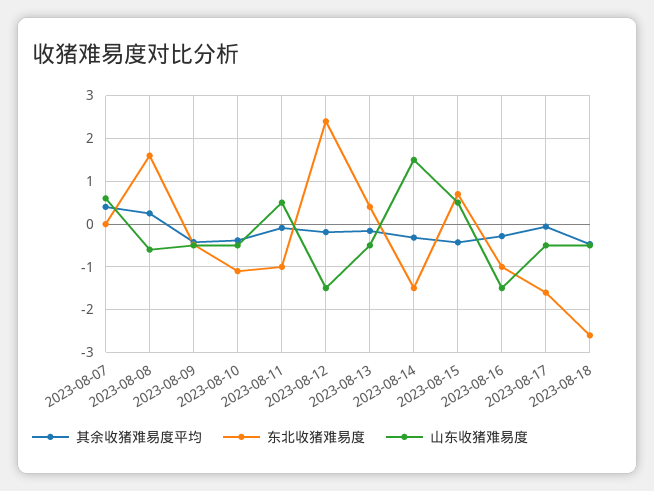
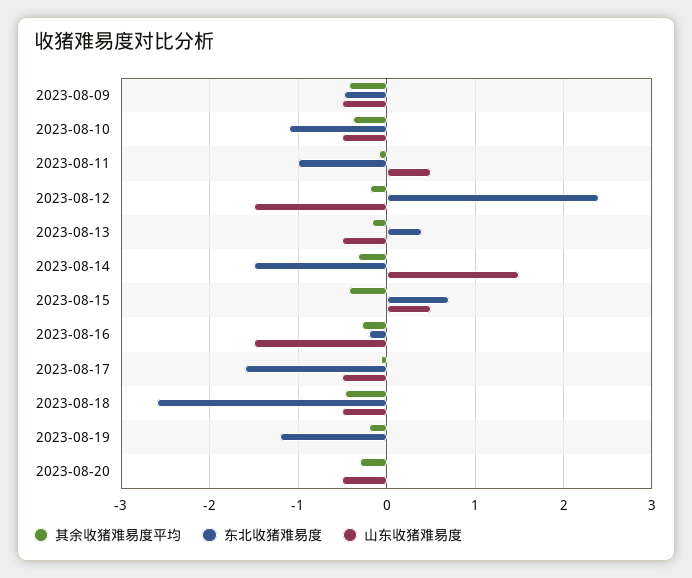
其余收猪难易度平均, 2023-08-07: 0.4 -> none
东北收猪难易度, 2023-08-07: 0 -> none
山东收猪难易度, 2023-08-07: 0.6 -> none
其余收猪难易度平均, 2023-08-08: 0.2 -> none
东北收猪难易度, 2023-08-08: 1.6 -> none
山东收猪难易度, 2023-08-08: -0.6 -> none
东北收猪难易度, 2023-08-16: -1 -> -0.2
其余收猪难易度平均, 2023-08-19: none -> -0.2
东北收猪难易度, 2023-08-19: none -> -1.2
山东收猪难易度, 2023-08-19: none -> 0
其余收猪难易度平均, 2023-08-20: none -> -0.3
东北收猪难易度, 2023-08-20: none -> 0
山东收猪难易度, 2023-08-20: none -> -0.5

